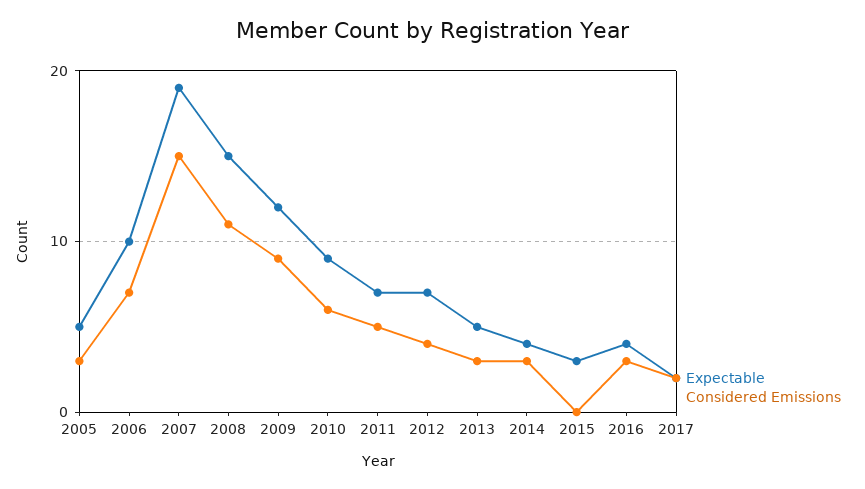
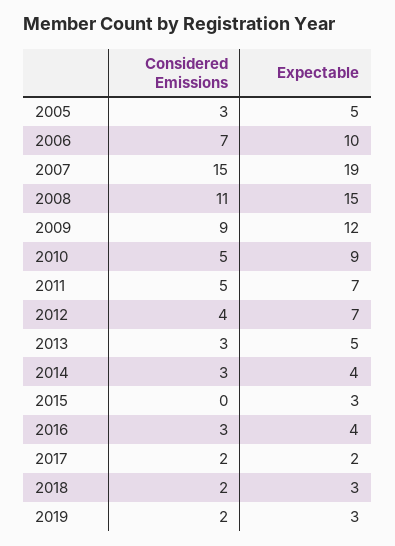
Considered Emissions, 2010: 6 -> 5
Considered Emissions, 2018: none -> 2
Expectable, 2018: none -> 3
Considered Emissions, 2019: none -> 2
Expectable, 2019: none -> 3

